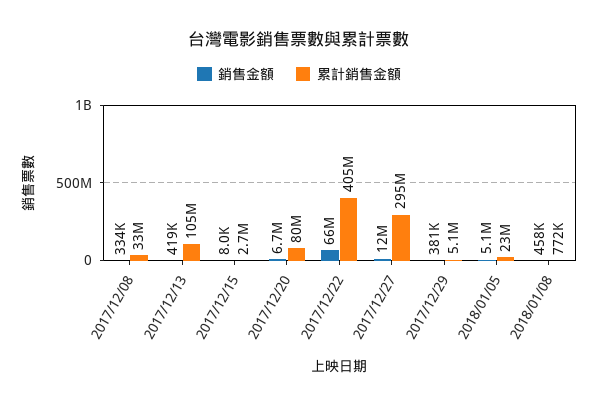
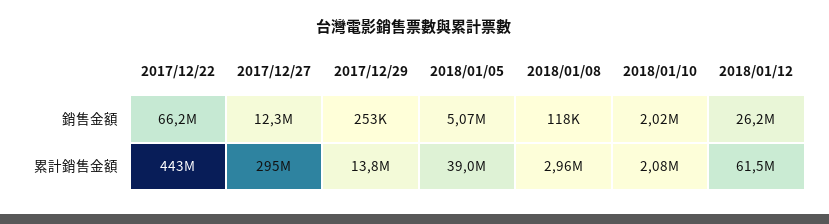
銷售金額, 2017/12/08: 334000 -> none
累計銷售金額, 2017/12/08: 33000000 -> none
銷售金額, 2017/12/13: 419000 -> none
累計銷售金額, 2017/12/13: 105000000 -> none
銷售金額, 2017/12/15: 8000 -> none
累計銷售金額, 2017/12/15: 2700000 -> none
銷售金額, 2017/12/20: 6700000 -> none
累計銷售金額, 2017/12/20: 80000000 -> none
累計銷售金額, 2017/12/22: 405000000 -> 443000000
銷售金額, 2017/12/29: 381000 -> 253000
累計銷售金額, 2017/12/29: 5100000 -> 13800000
累計銷售金額, 2018/01/05: 23000000 -> 39000000
銷售金額, 2018/01/08: 458000 -> 118000
累計銷售金額, 2018/01/08: 772000 -> 2960000
銷售金額, 2018/01/10: none -> 2020000
銷售金額, 2018/01/12: none -> 26200000
累計銷售金額, 2018/01/10: none -> 2080000
累計銷售金額, 2018/01/12: none -> 61500000

